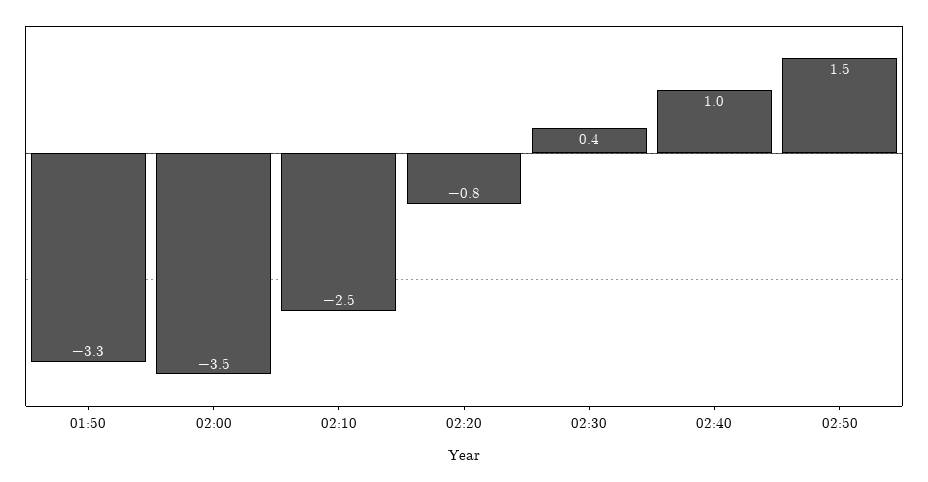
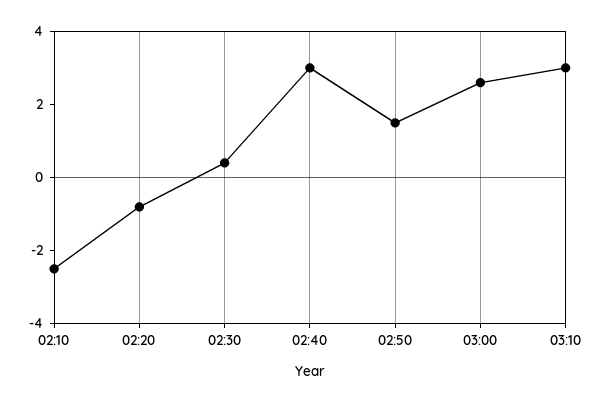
01:50: -3.3 -> none
02:00: -3.5 -> none
02:40: 1 -> 3
03:00: none -> 2.5
03:10: none -> 3

